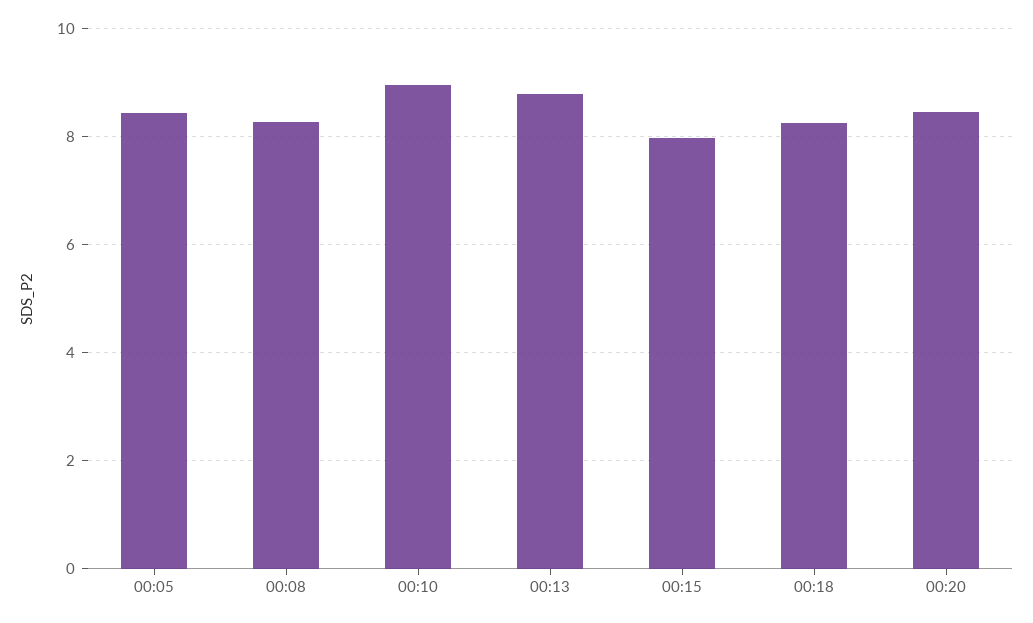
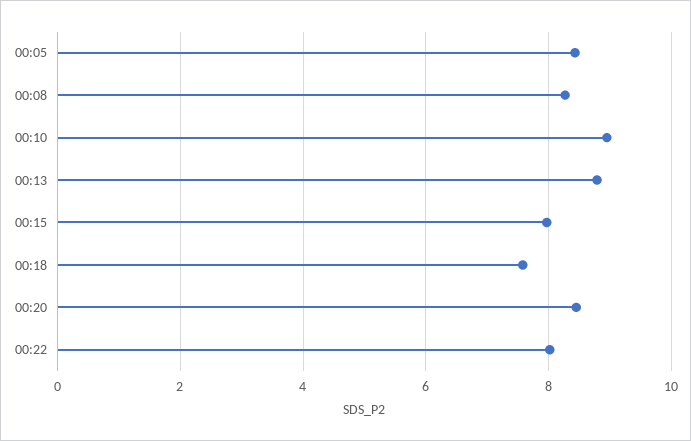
00:18: 8.2 -> 7.6
00:22: none -> 8

